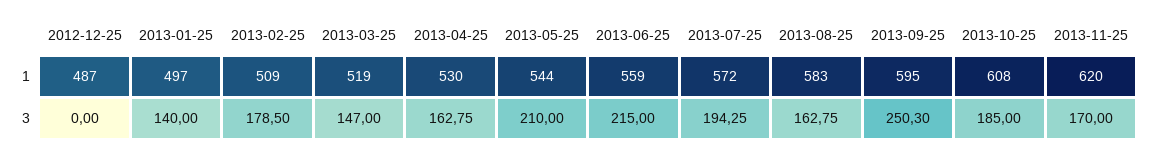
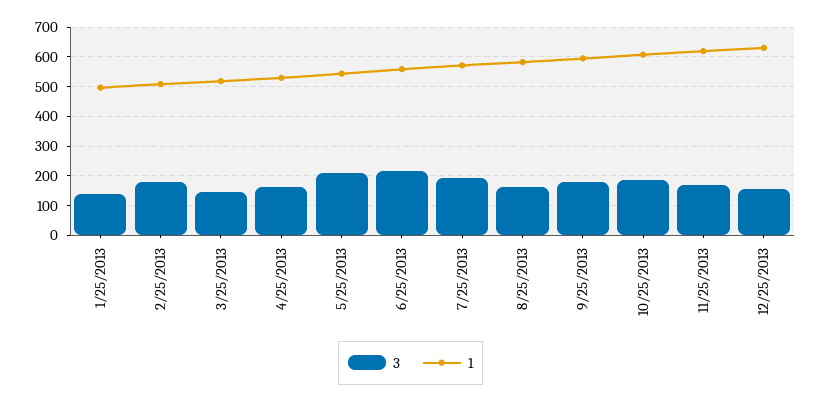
1, 2012-12-25: 487 -> none
3, 2012-12-25: 0 -> none
3, 2013-09-25: 250.3 -> 175
3, 12/25/2013: none -> 150
1, 12/25/2013: none -> 625

